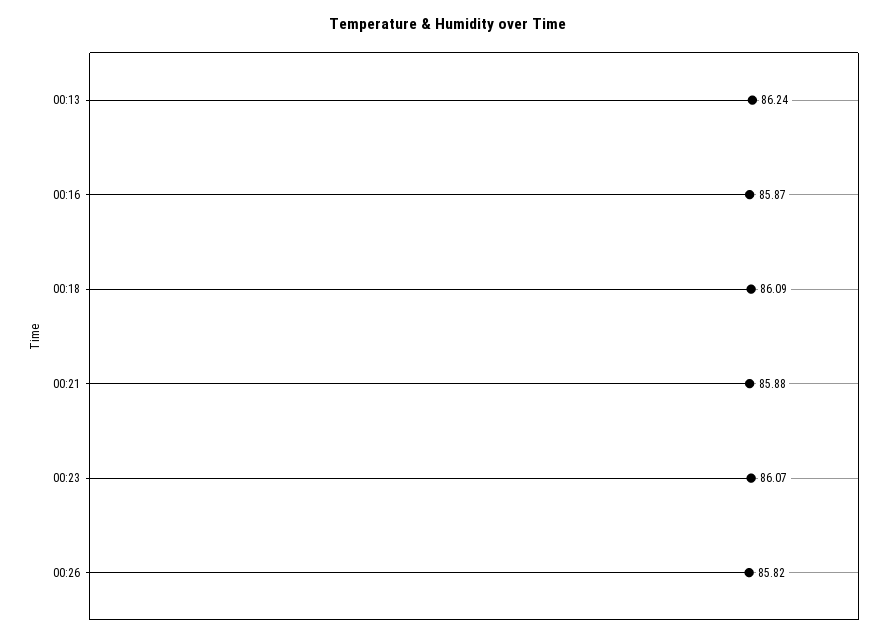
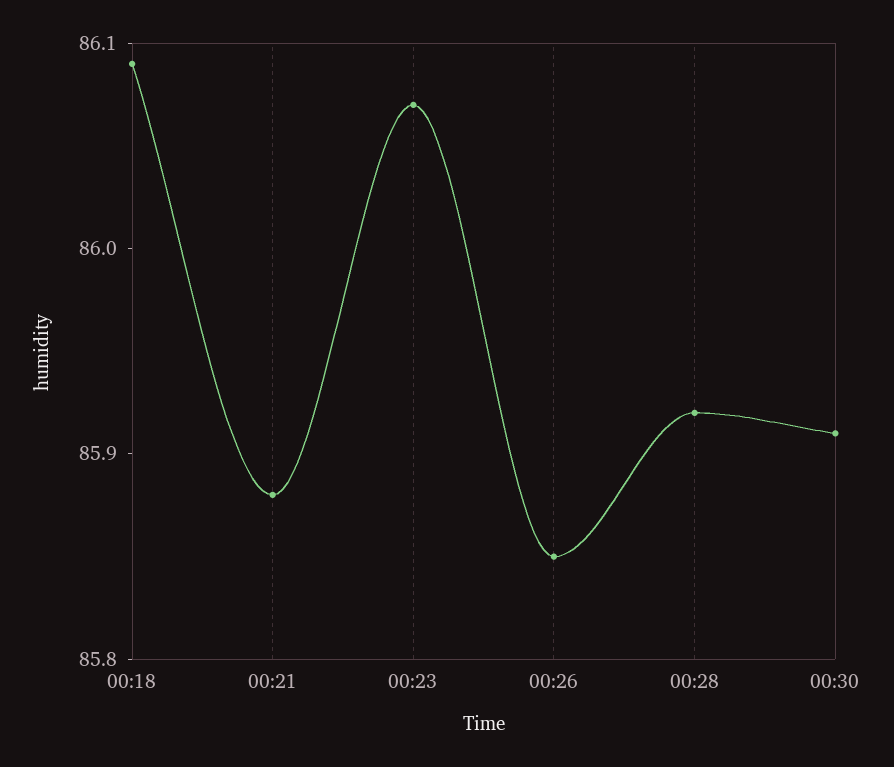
00:13: 86.24 -> none
00:16: 85.87 -> none
00:26: 85.82 -> 85.85
00:28: none -> 85.92
00:30: none -> 85.91

